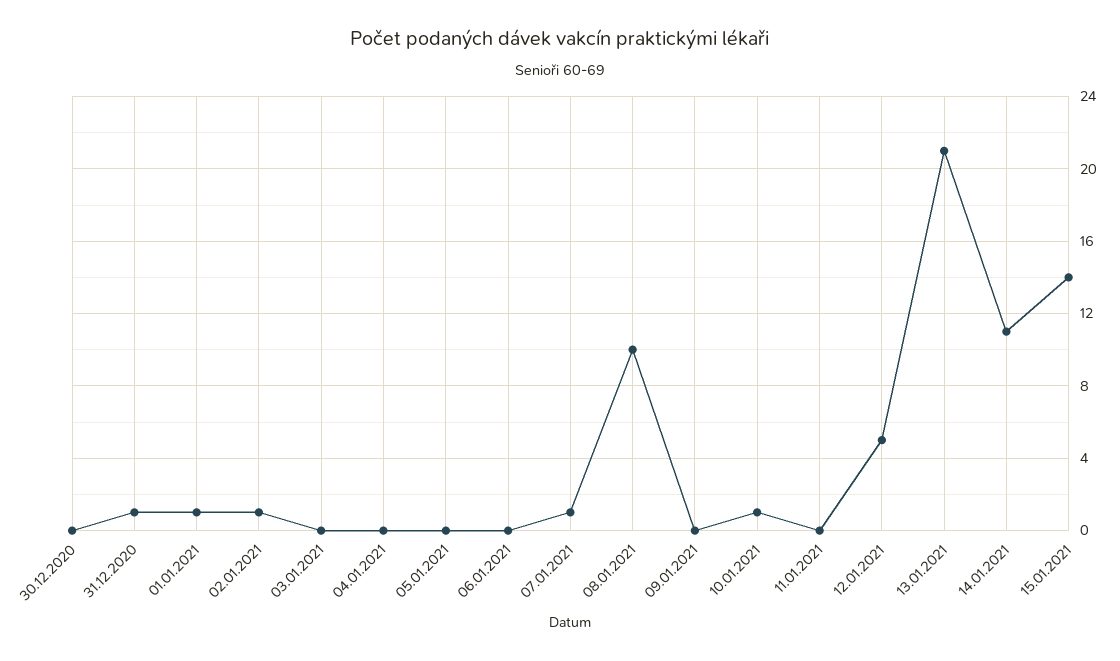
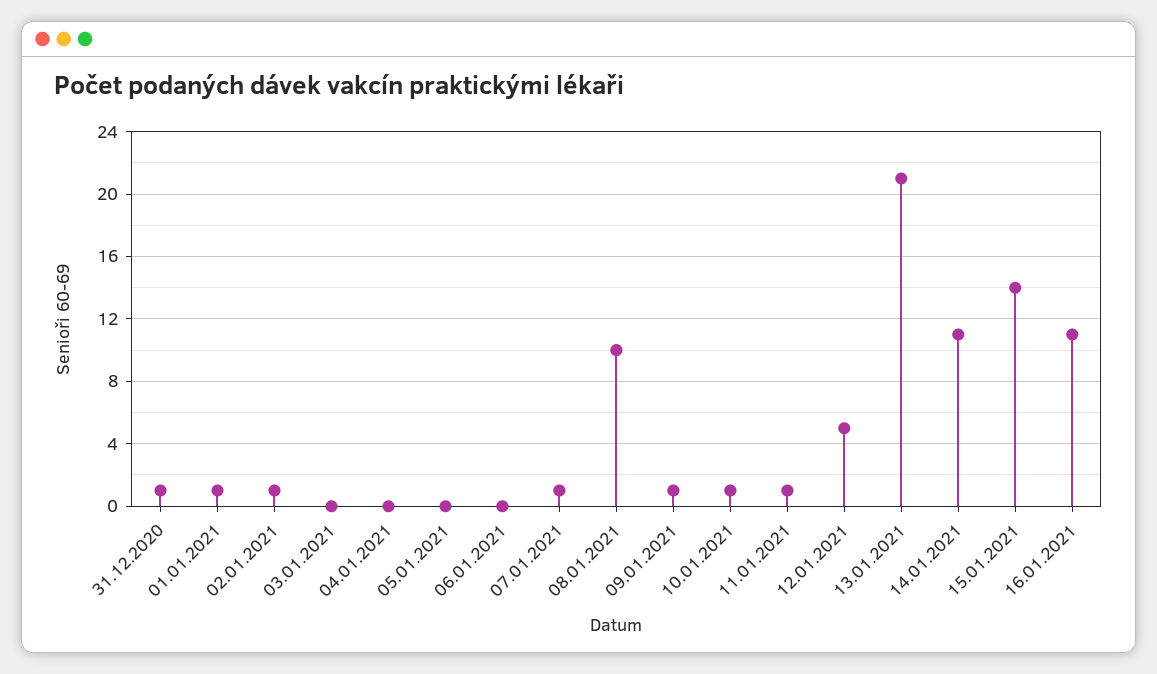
30.12.2020: 0 -> none
09.01.2021: 0 -> 1
11.01.2021: 0 -> 1
16.01.2021: none -> 11

